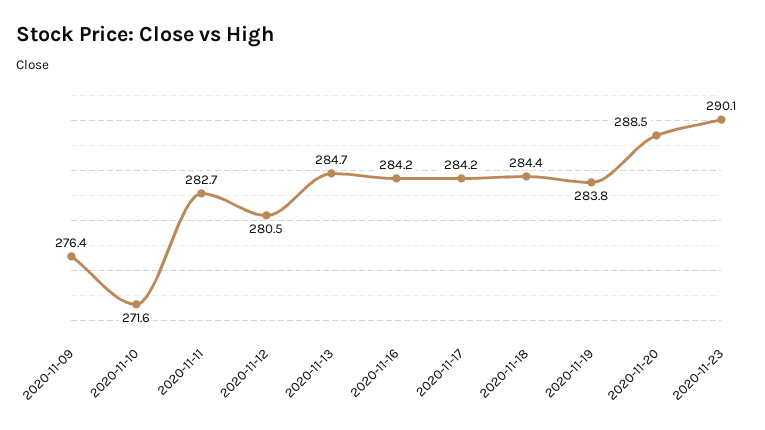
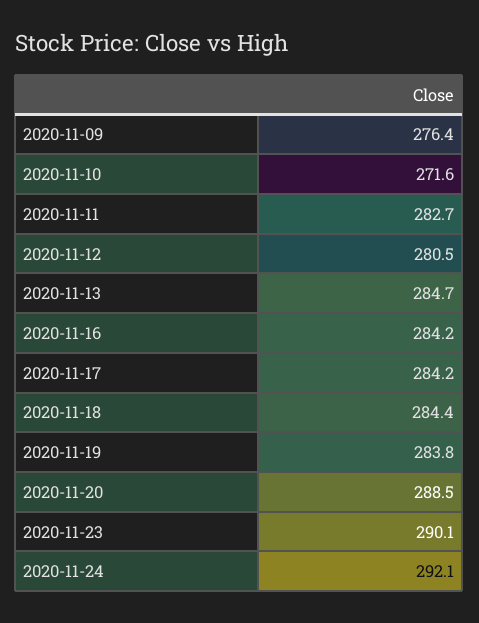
2020-11-24: none -> 292.1

